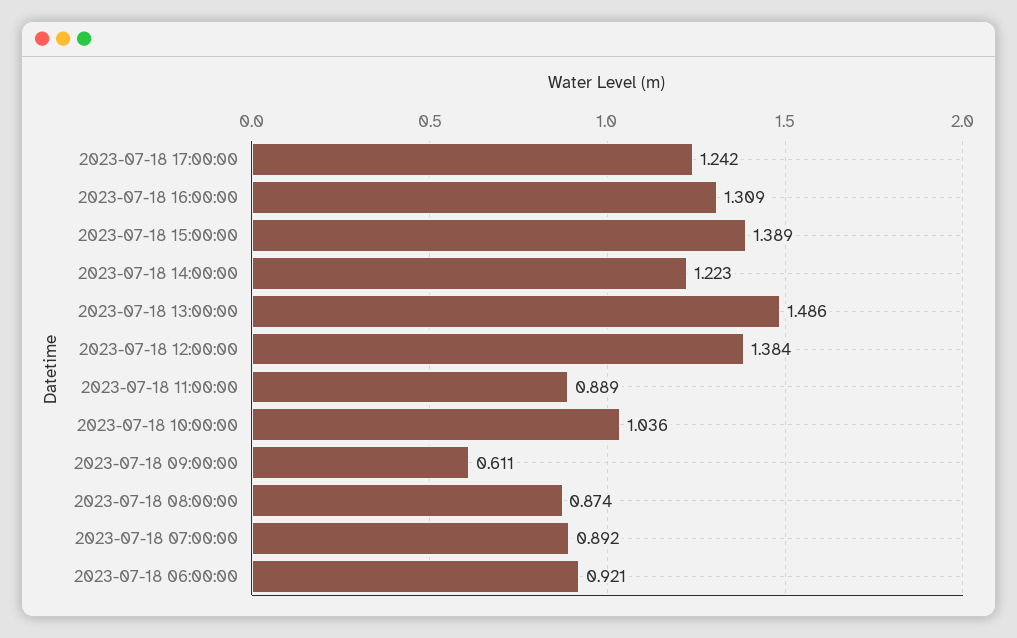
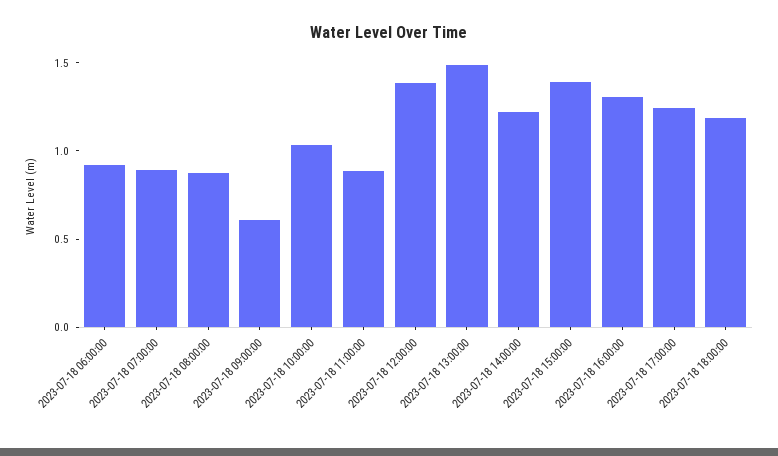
2023-07-18 18:00:00: none -> 1.2

